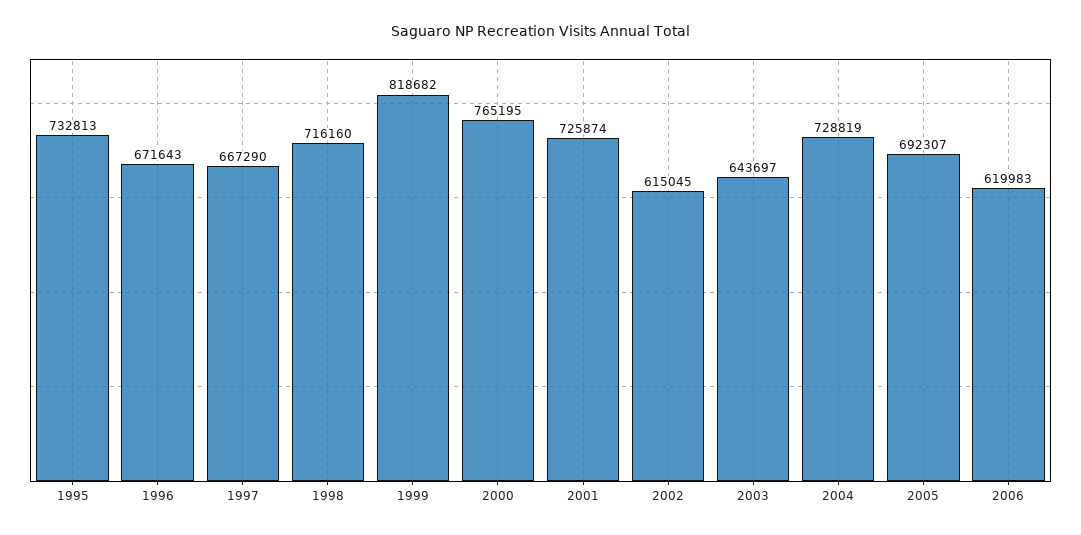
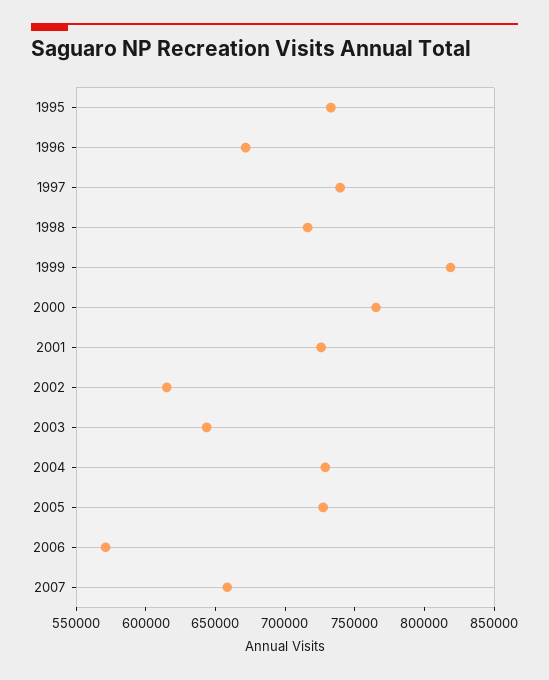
1997: 667290 -> 740000
2005: 692307 -> 730000
2006: 619983 -> 570000
2007: none -> 660000

